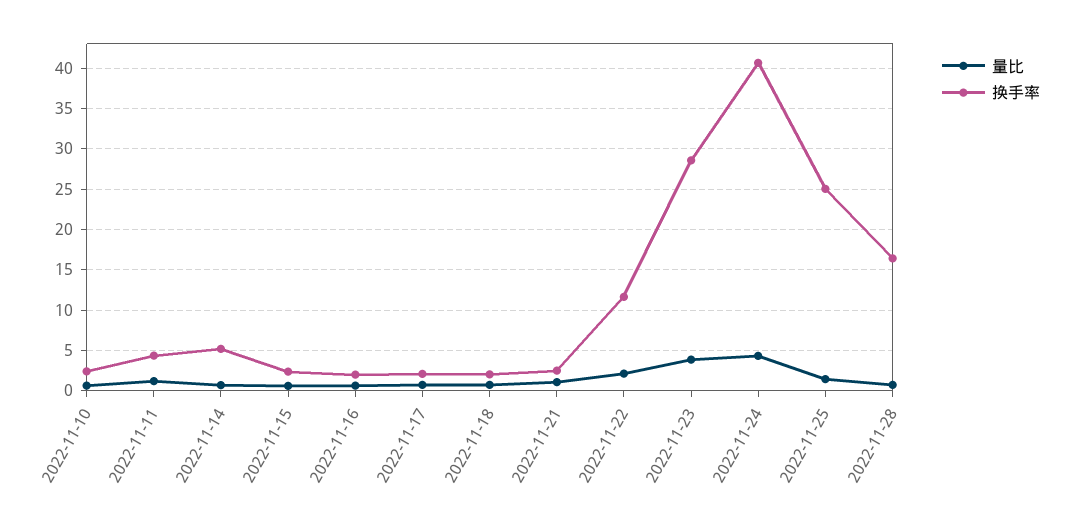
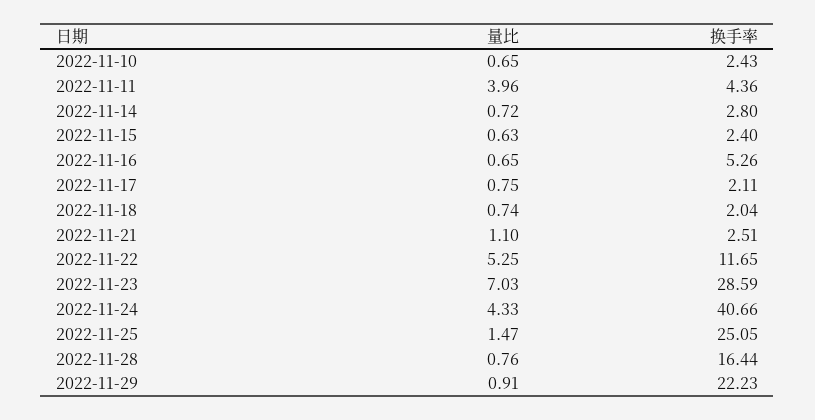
量比, 2022-11-11: 1 -> 3.96
换手率, 2022-11-14: 5 -> 2.8
换手率, 2022-11-16: 2 -> 5.26
量比, 2022-11-22: 2 -> 5.25
量比, 2022-11-23: 4 -> 7.03
量比, 2022-11-29: none -> 0.91
换手率, 2022-11-29: none -> 22.23

